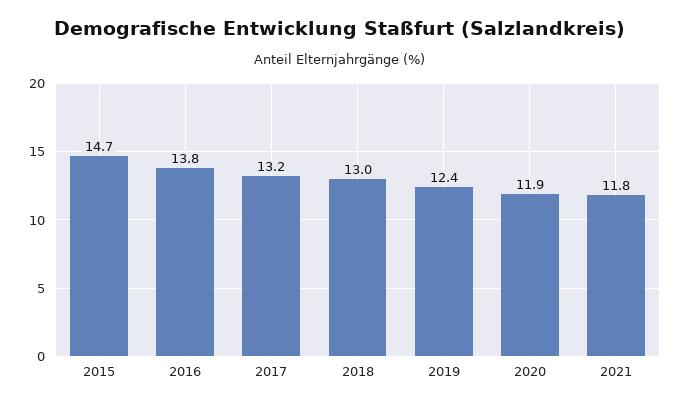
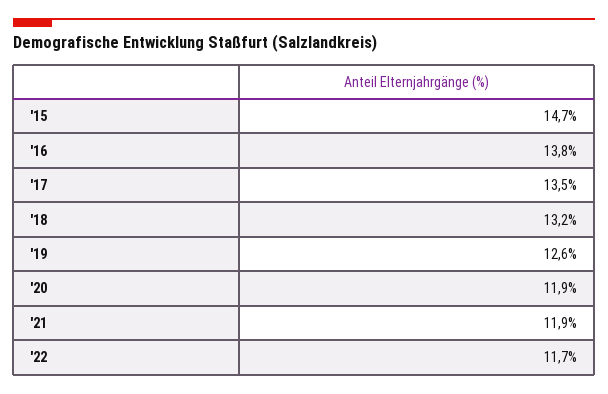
2017: 13.2 -> 13.5
2018: 13 -> 13.2
2019: 12.4 -> 12.6
2021: 11.8 -> 11.9
'22: none -> 11.7

